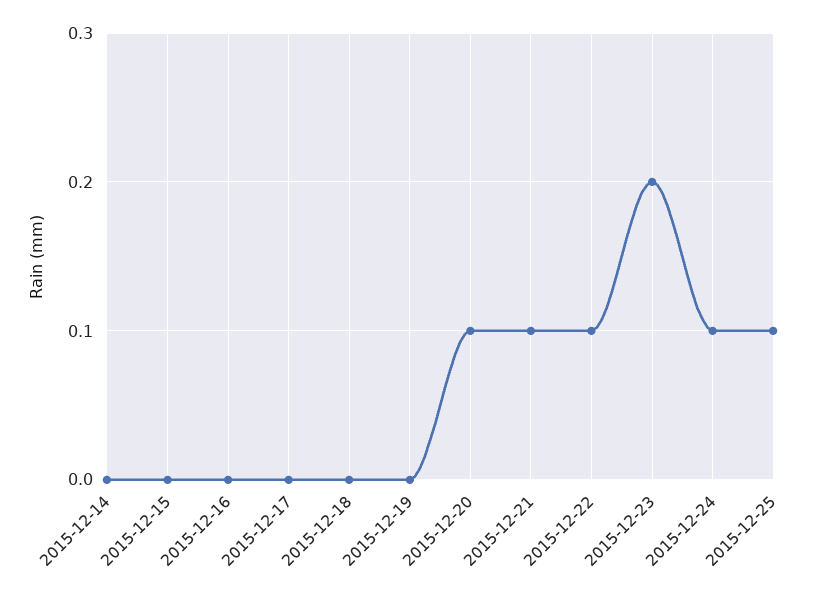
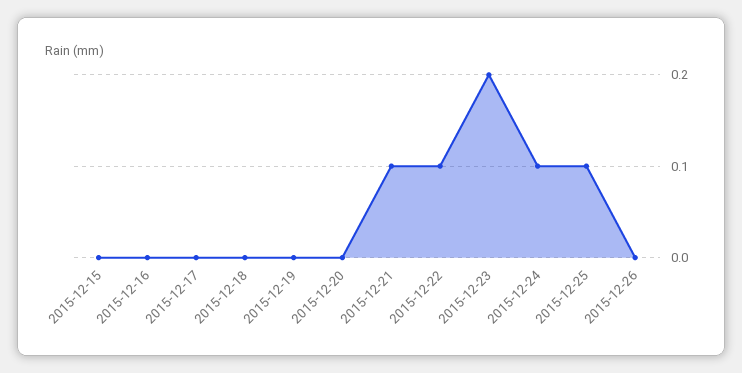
2015-12-14: 0 -> none
2015-12-20: 0.1 -> 0
2015-12-26: none -> 0

